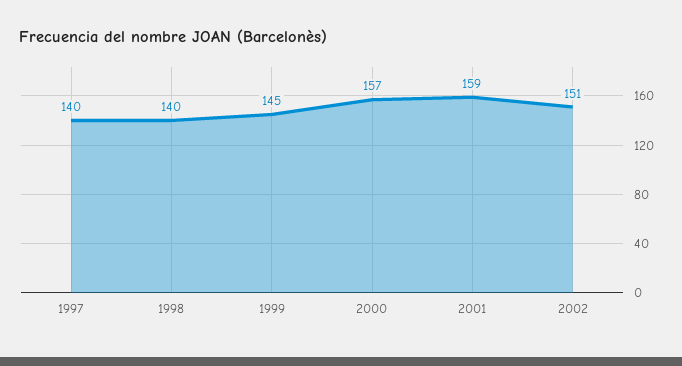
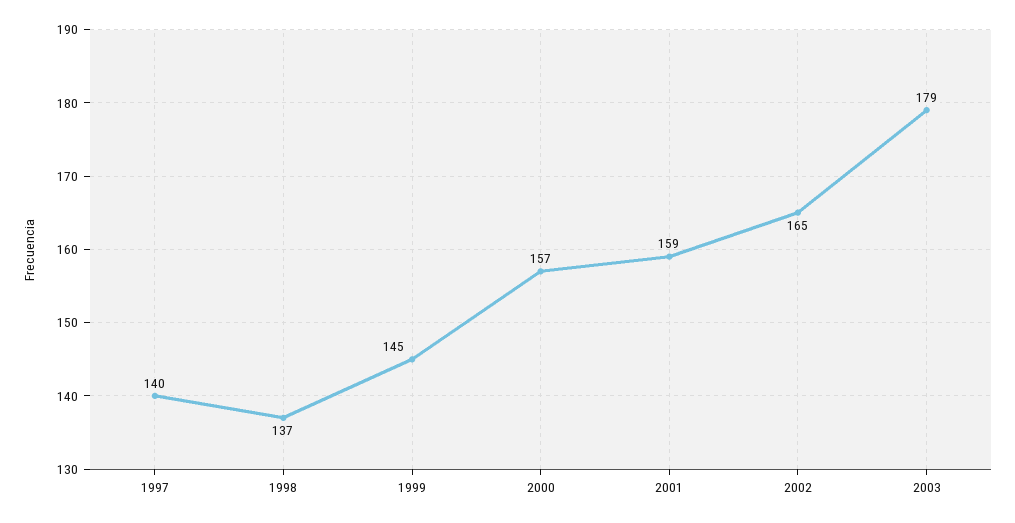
1998: 140 -> 137
2002: 151 -> 165
2003: none -> 179

